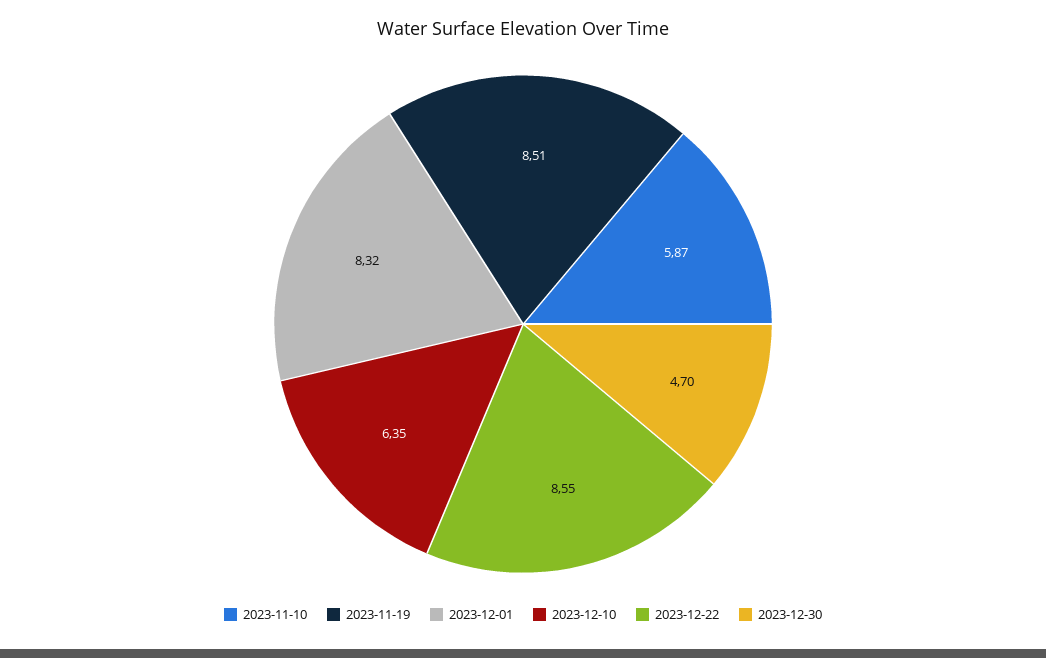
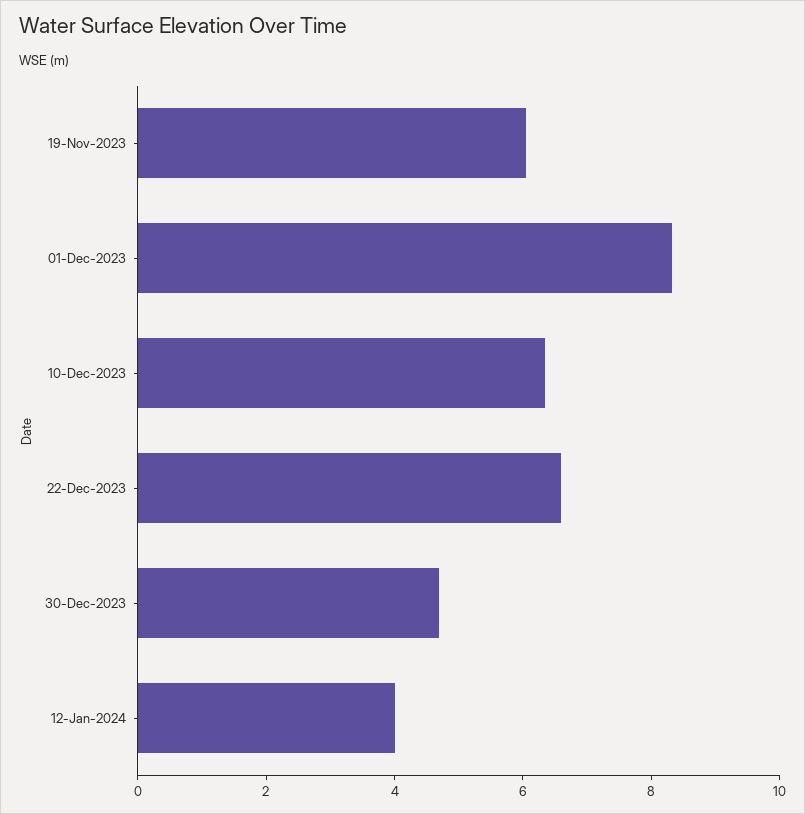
2023-11-10: 5.87 -> none
2023-11-19: 8.51 -> 6
2023-12-22: 8.55 -> 6.5
12-Jan-2024: none -> 4

